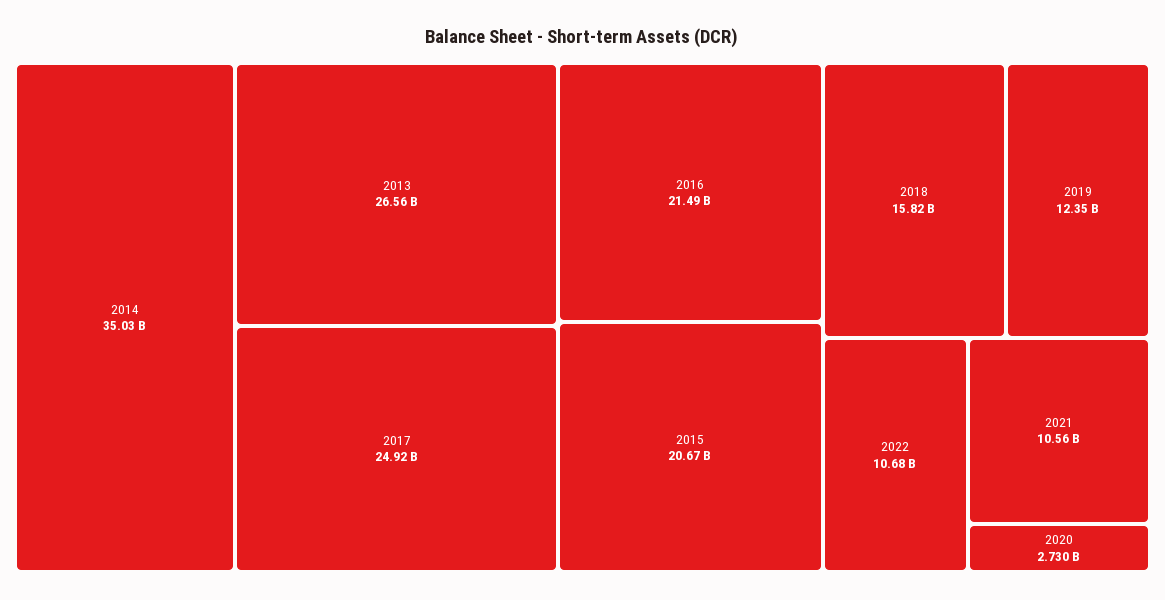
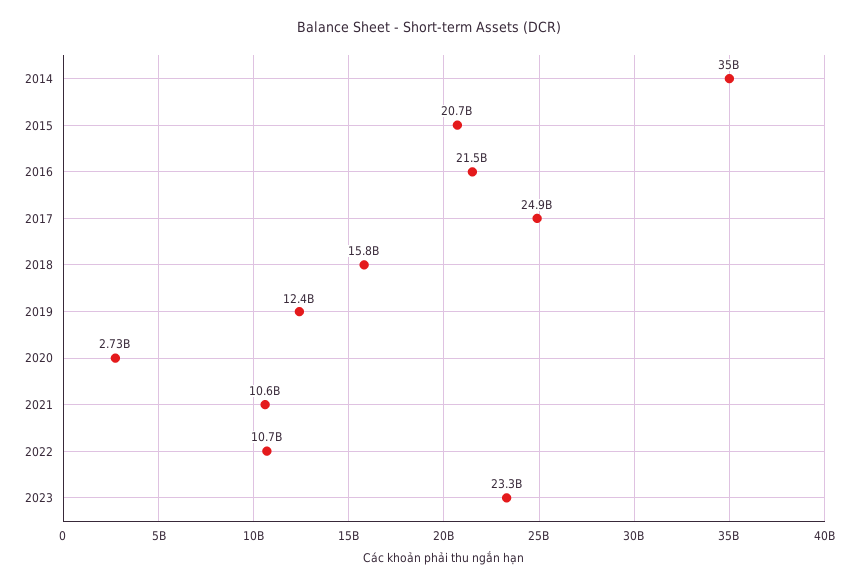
2013: 26560000000 -> none
2023: none -> 23300000000

